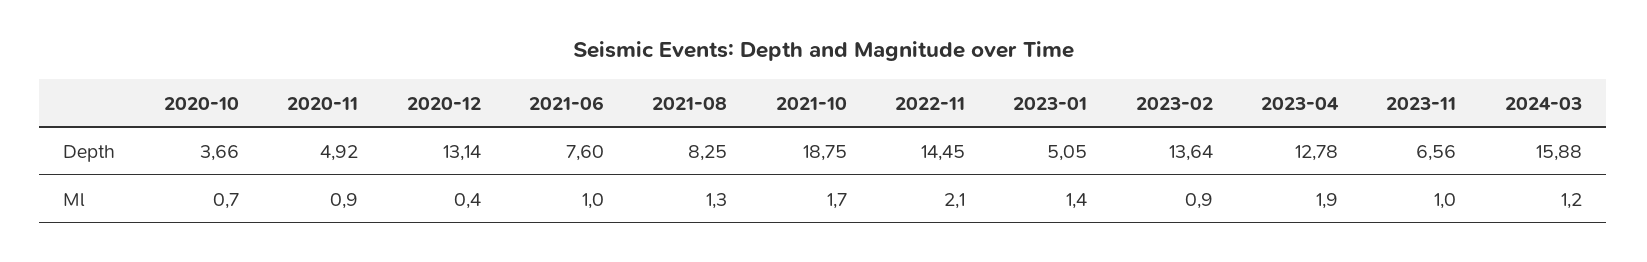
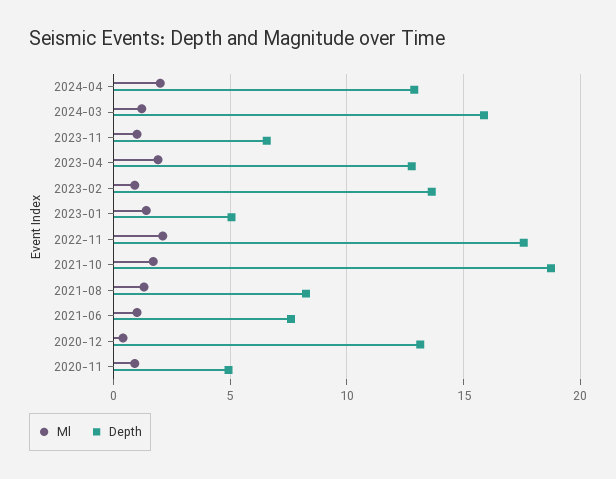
Depth, 2020-10: 3.66 -> none
Depth, 2022-11: 14.45 -> 17.5
Ml, 2020-10: 0.7 -> none
Ml, 2024-04: none -> 2
Depth, 2024-04: none -> 13

